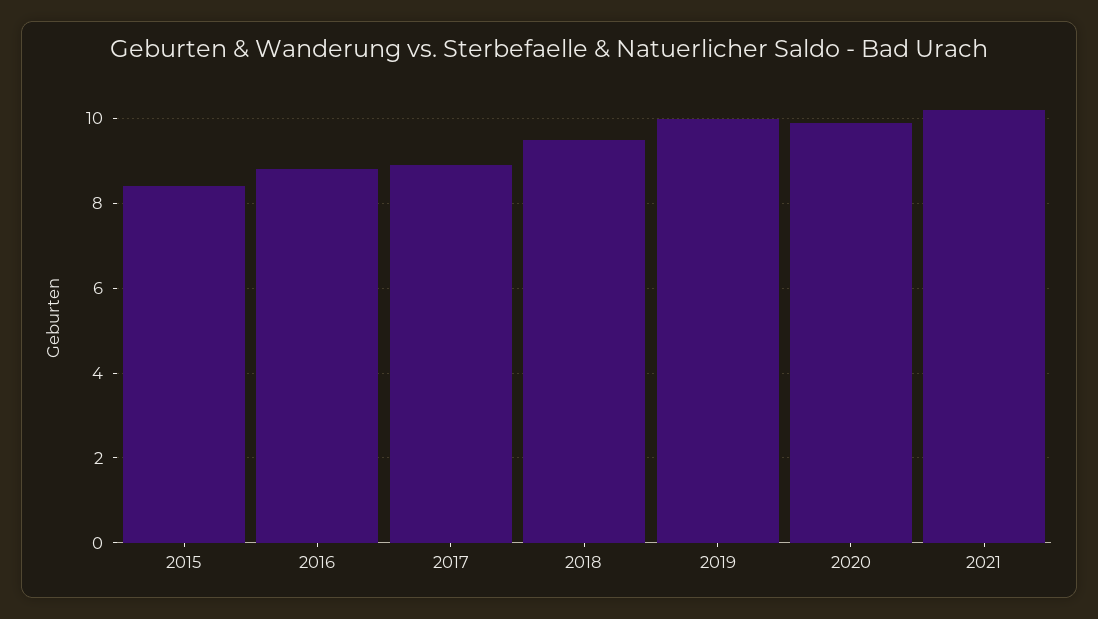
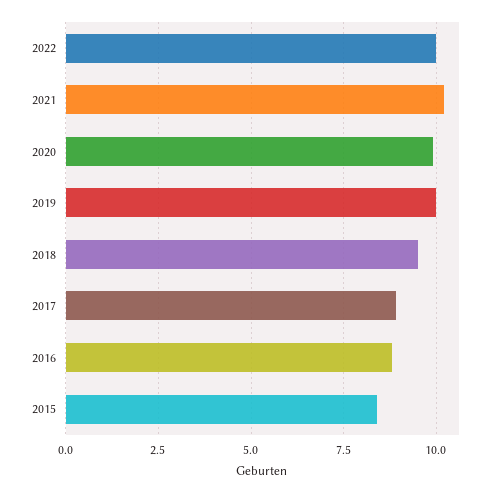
2022: none -> 10

